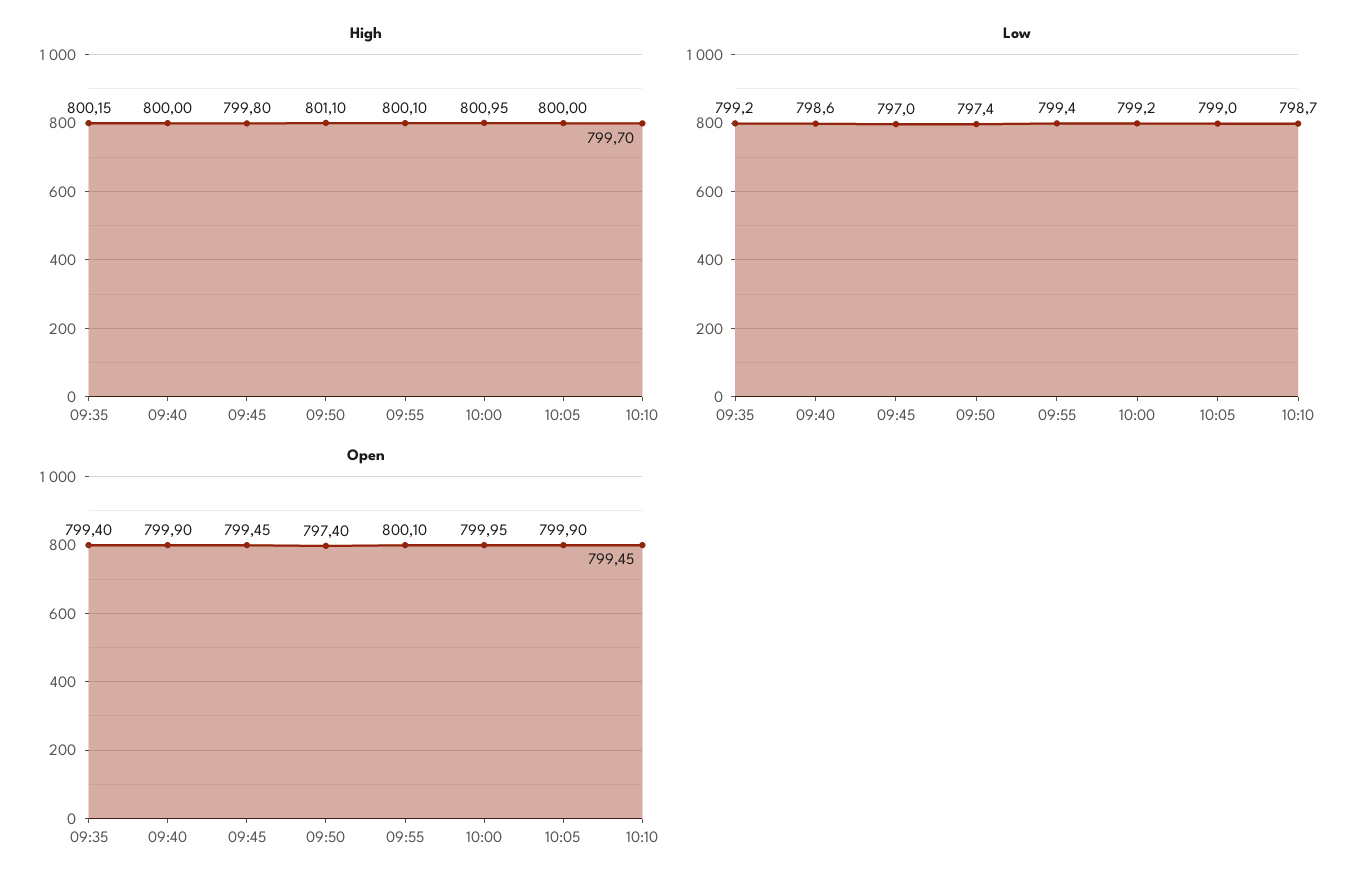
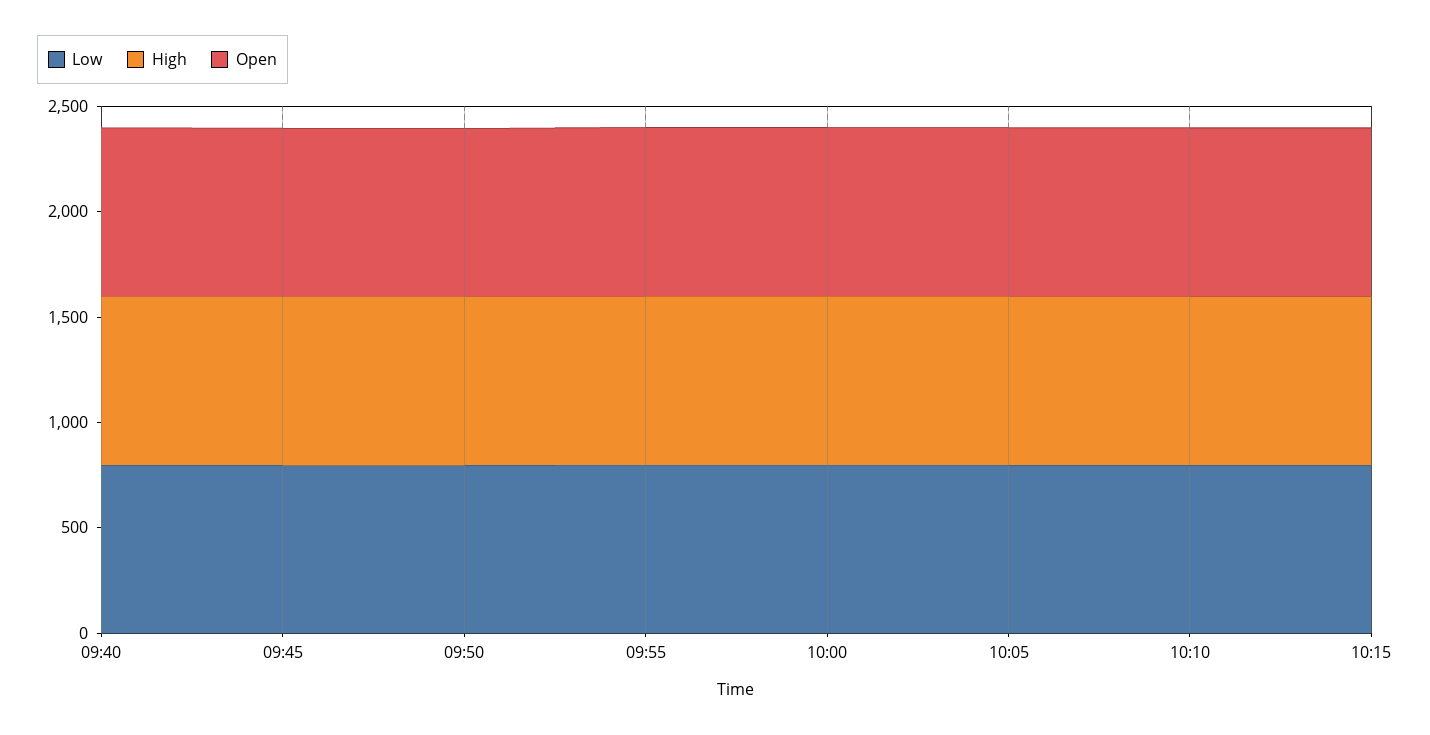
High, 09:35: 800.15 -> none
Low, 09:35: 799.2 -> none
Open, 09:35: 799.4 -> none
Low, 10:15: none -> 800
High, 10:15: none -> 800
Open, 10:15: none -> 800

